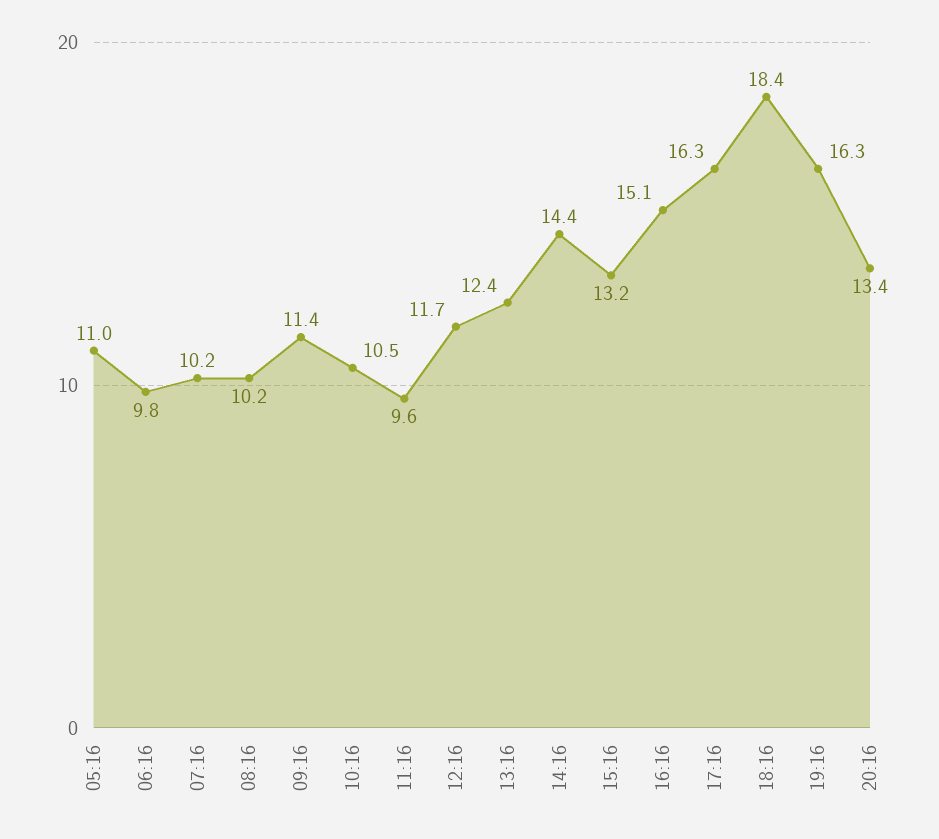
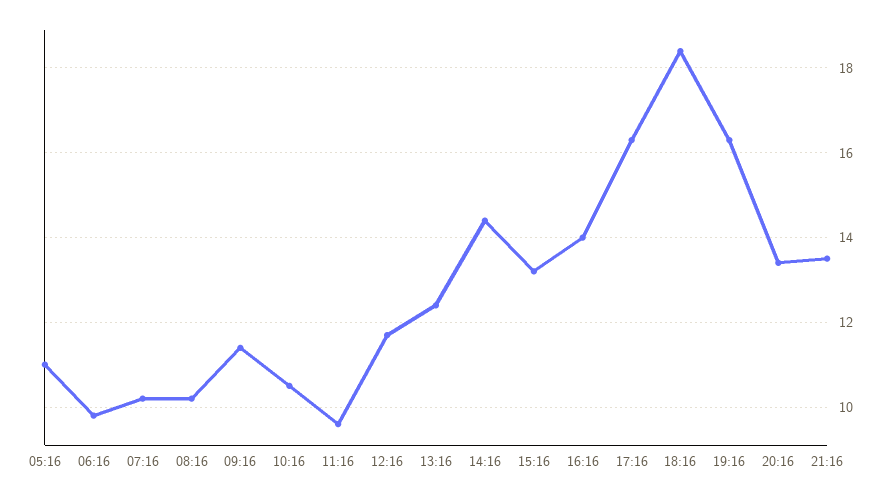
16:16: 15.1 -> 14
21:16: none -> 13.5

